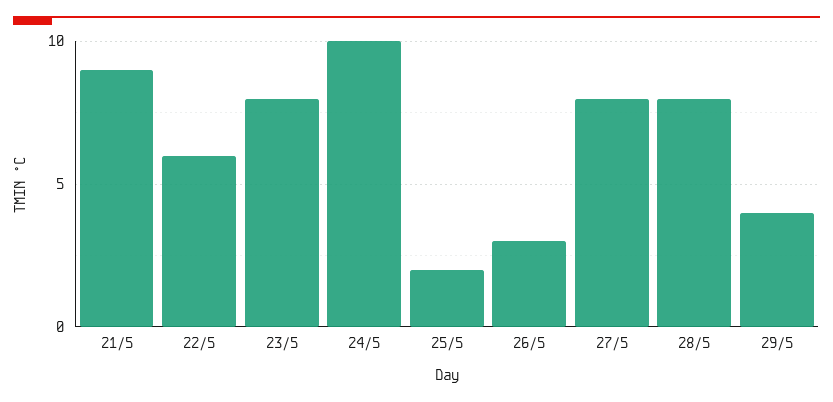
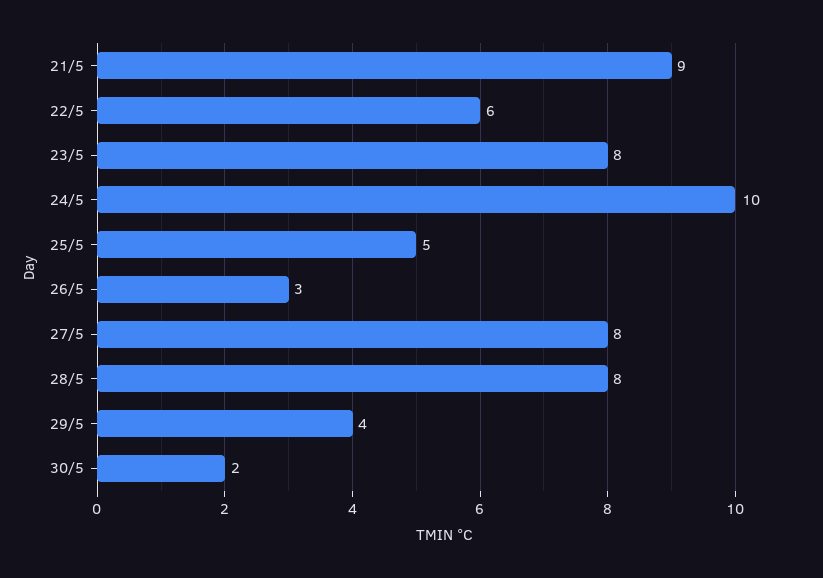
25/5: 2 -> 5
30/5: none -> 2

